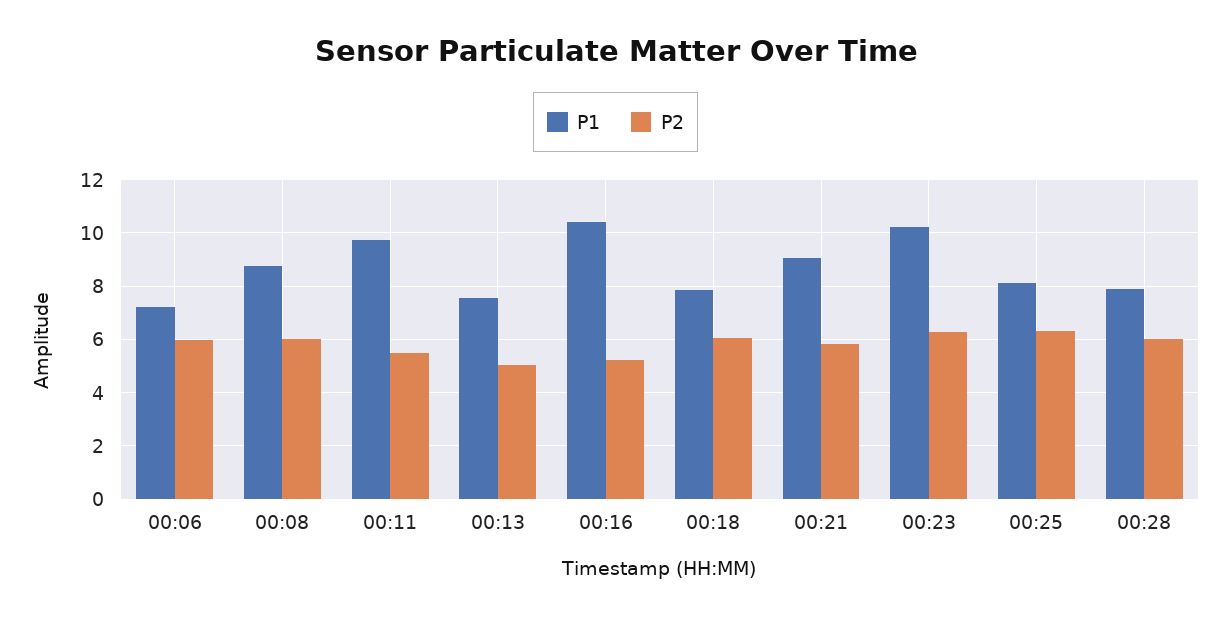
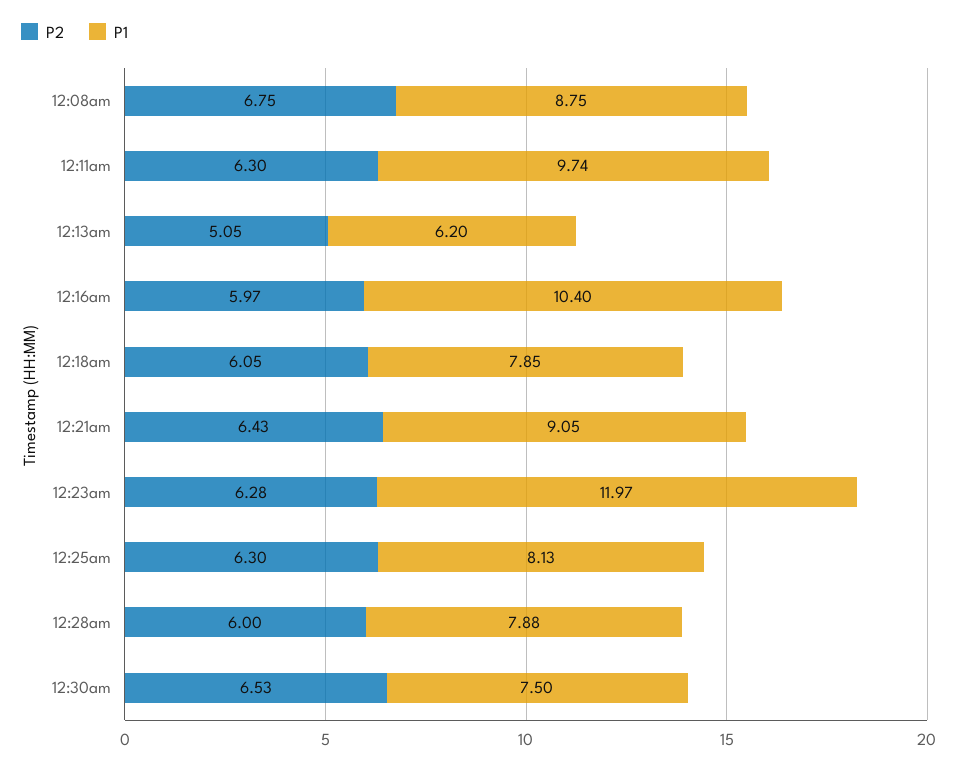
P1, 00:06: 7.25 -> none
P2, 00:06: 6 -> none
P2, 00:08: 6 -> 6.75
P2, 00:11: 5.5 -> 6.3
P1, 00:13: 7.5 -> 6.2
P2, 00:16: 5.25 -> 5.97
P2, 00:21: 5.75 -> 6.43
P1, 00:23: 10.25 -> 11.97
P2, 12:30am: none -> 6.53
P1, 12:30am: none -> 7.5

